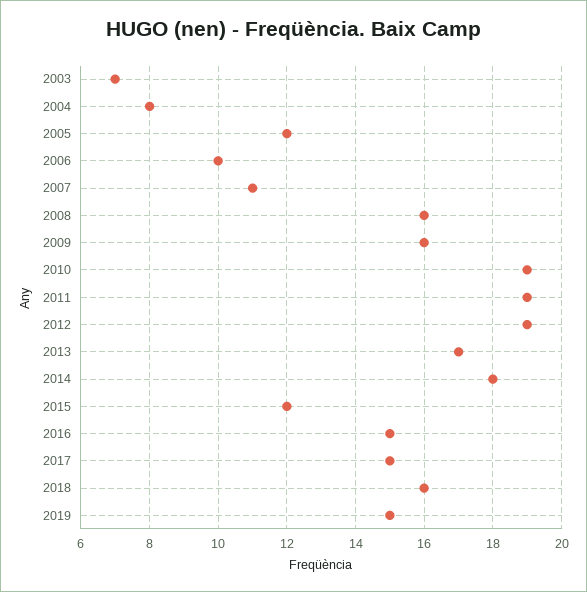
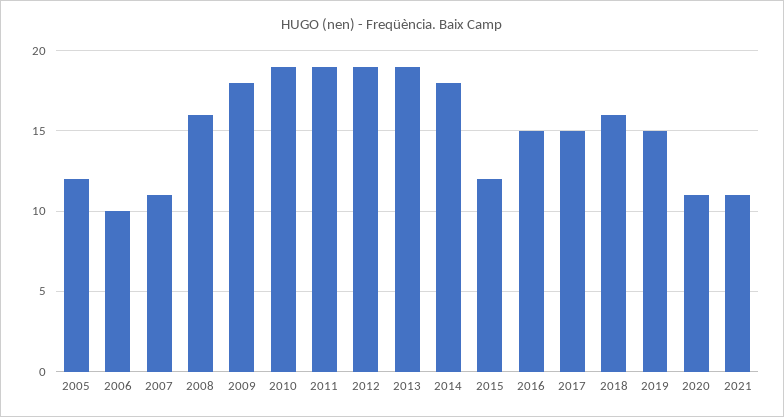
2003: 7 -> none
2004: 8 -> none
2009: 16 -> 18
2013: 17 -> 19
2020: none -> 11
2021: none -> 11

